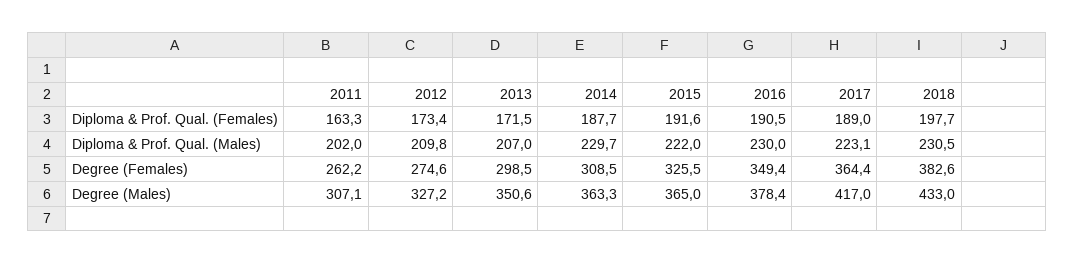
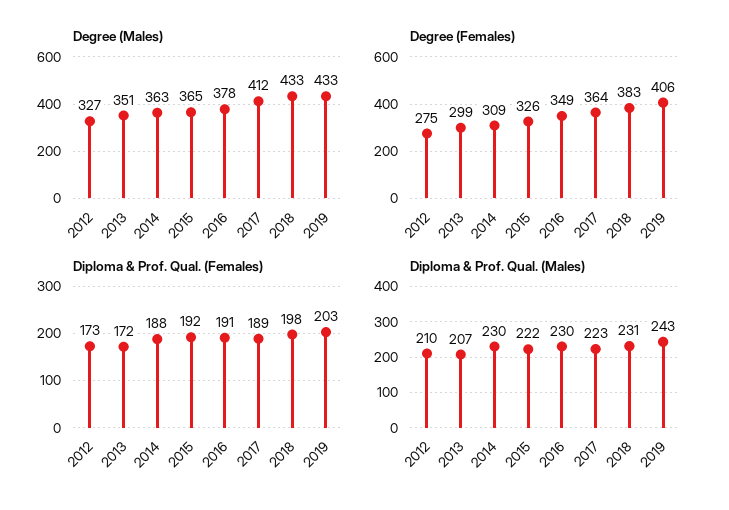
Diploma & Prof. Qual. (Females), 2011: 163.3 -> none
Diploma & Prof. Qual. (Males), 2011: 202 -> none
Degree (Females), 2011: 262.2 -> none
Degree (Males), 2011: 307.1 -> none
Degree (Males), 2017: 417 -> 412
Degree (Males), 2019: none -> 433
Degree (Females), 2019: none -> 406
Diploma & Prof. Qual. (Females), 2019: none -> 203
Diploma & Prof. Qual. (Males), 2019: none -> 243

